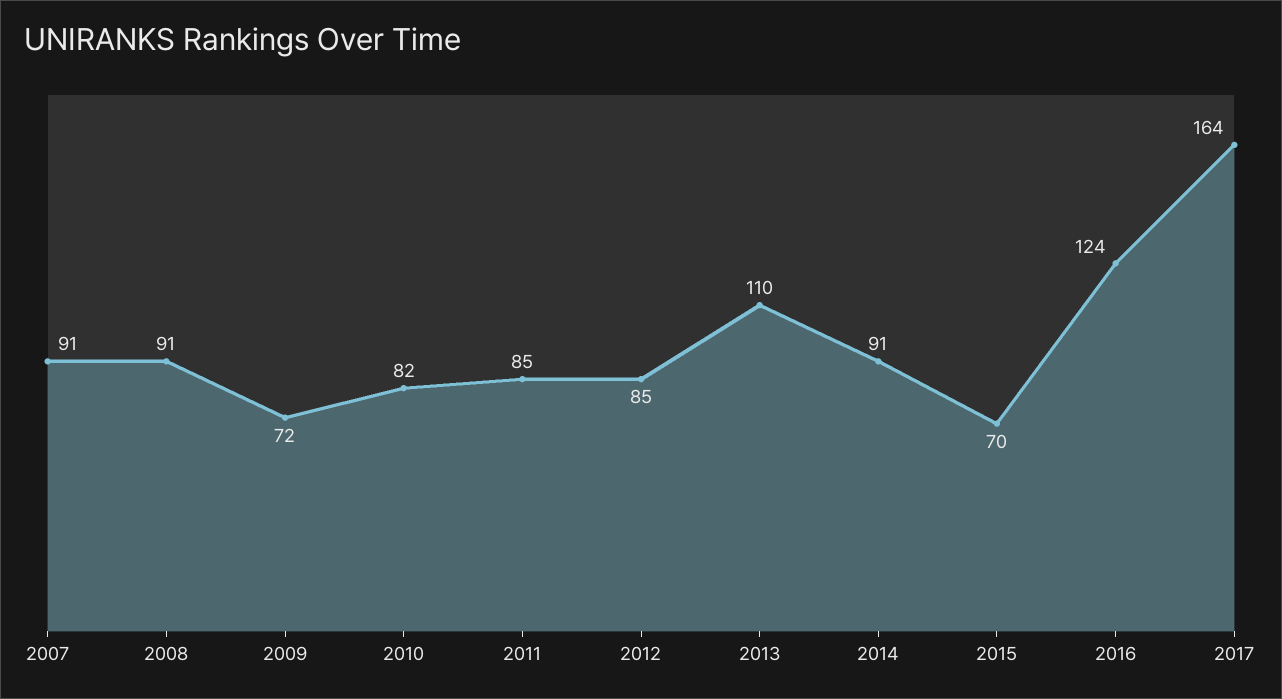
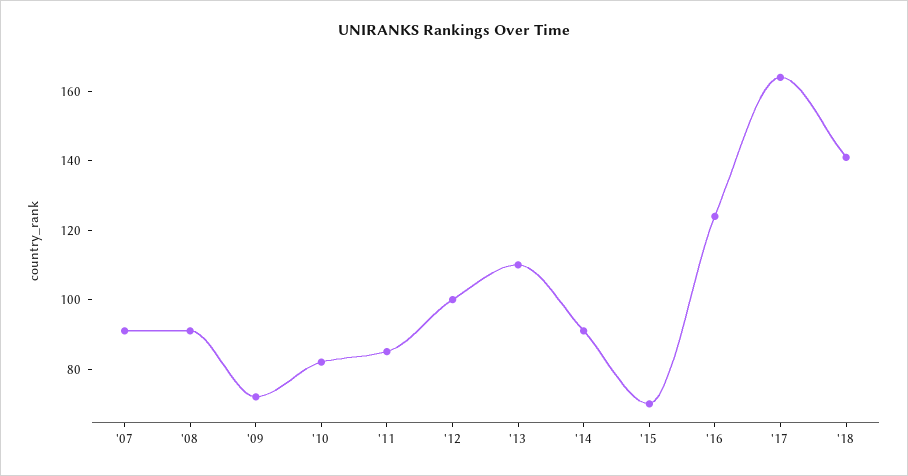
2012: 85 -> 100
'18: none -> 140

